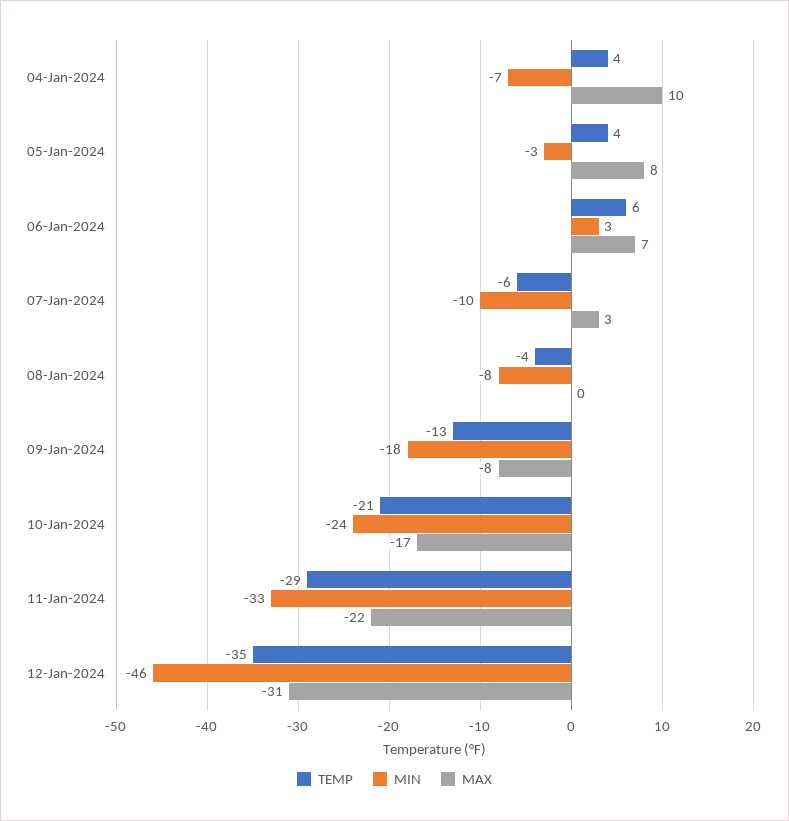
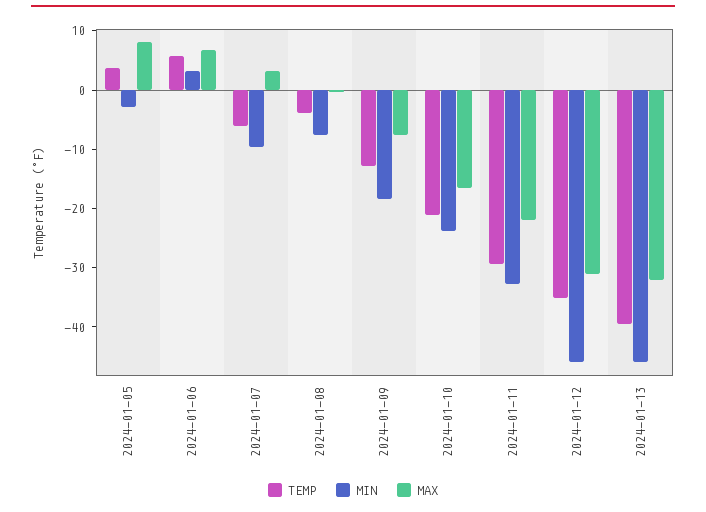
TEMP, 04-Jan-2024: 4 -> none
MIN, 04-Jan-2024: -7 -> none
MAX, 04-Jan-2024: 10 -> none
TEMP, 2024-01-13: none -> -40
MIN, 2024-01-13: none -> -46
MAX, 2024-01-13: none -> -32

